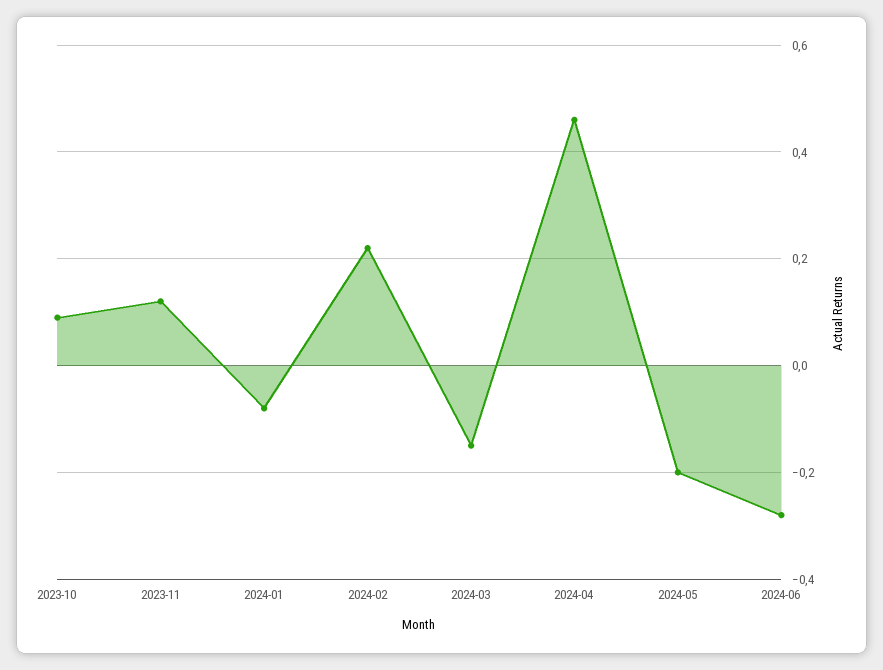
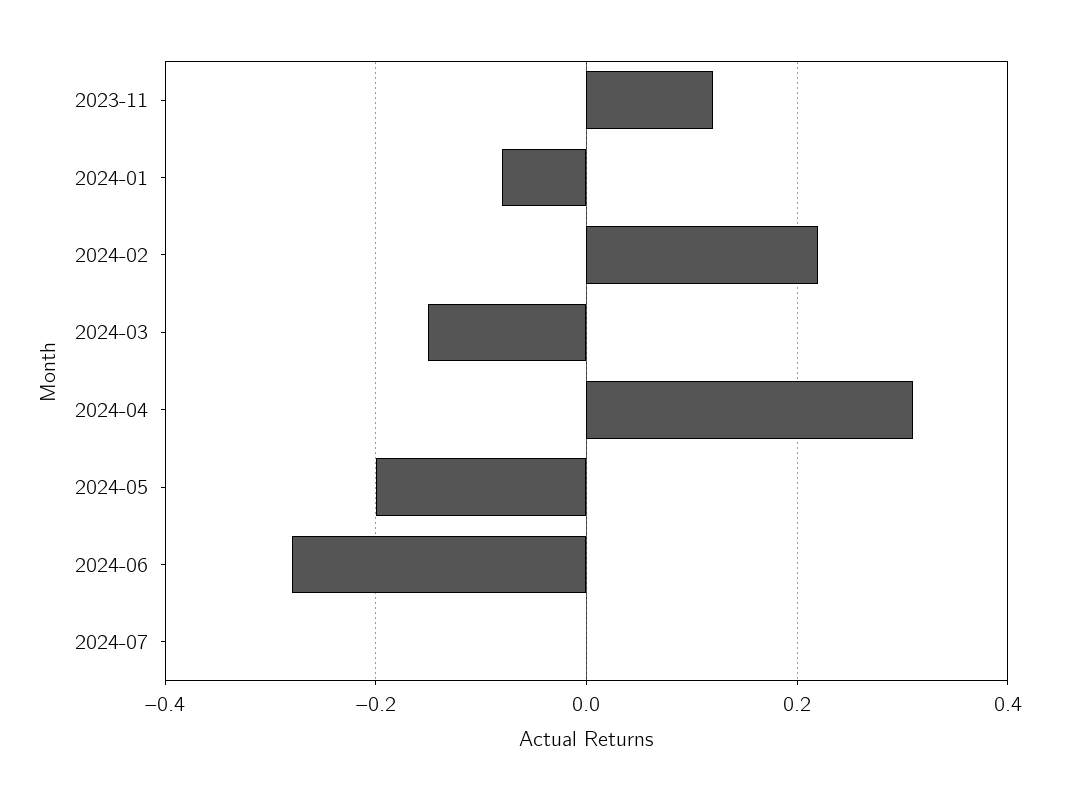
2023-10: 0.1 -> none
2024-04: 0.45 -> 0.3
2024-07: none -> 0

